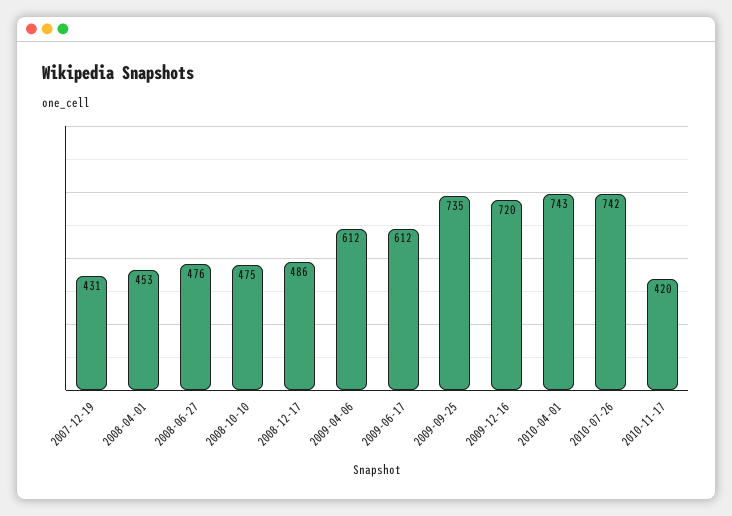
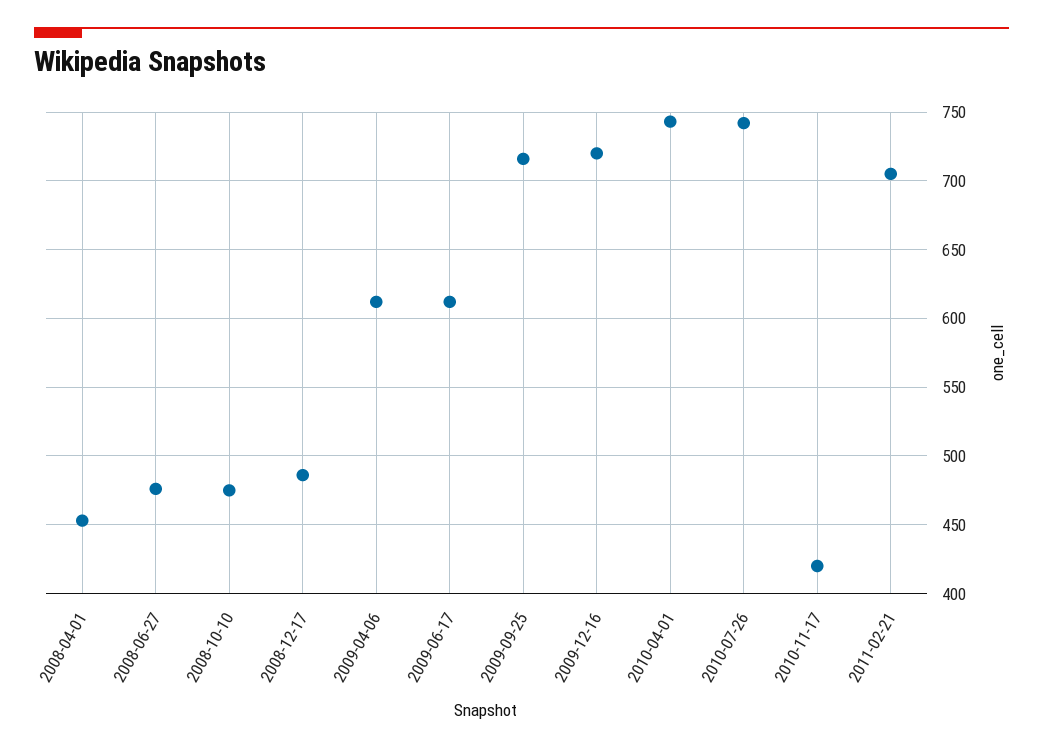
2007-12-19: 431 -> none
2009-09-25: 735 -> 715
2011-02-21: none -> 705

